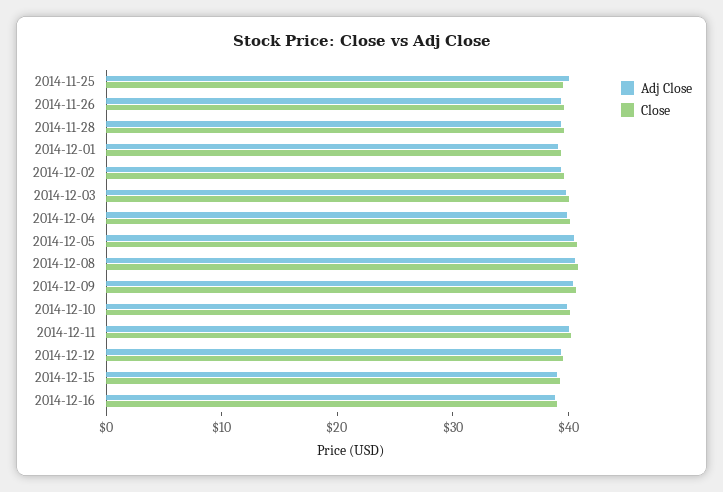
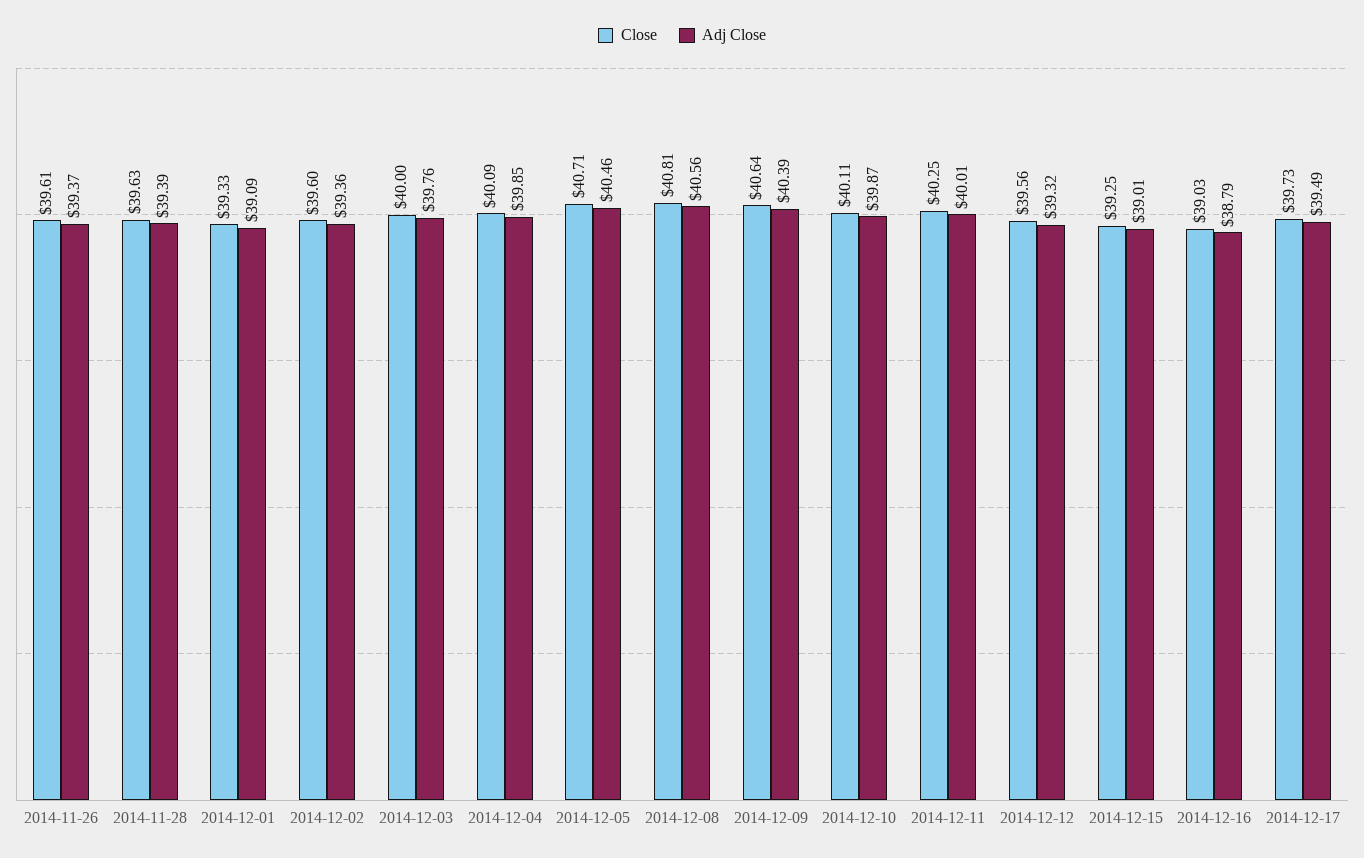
Adj Close, 2014-11-25: 40 -> none
Close, 2014-11-25: 40 -> none
Close, 2014-12-17: none -> 39.73
Adj Close, 2014-12-17: none -> 39.49

